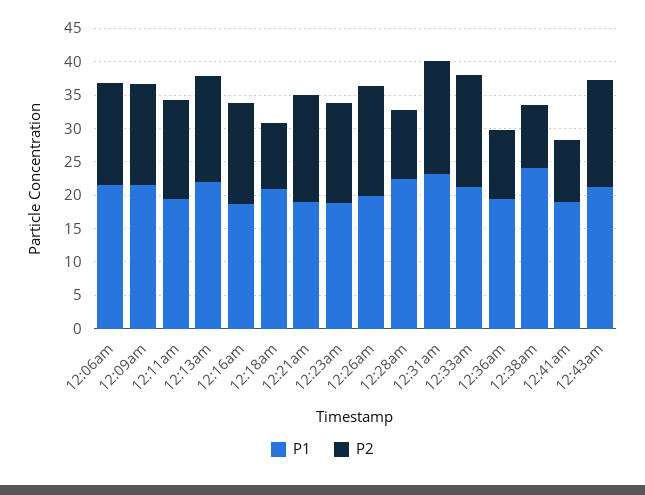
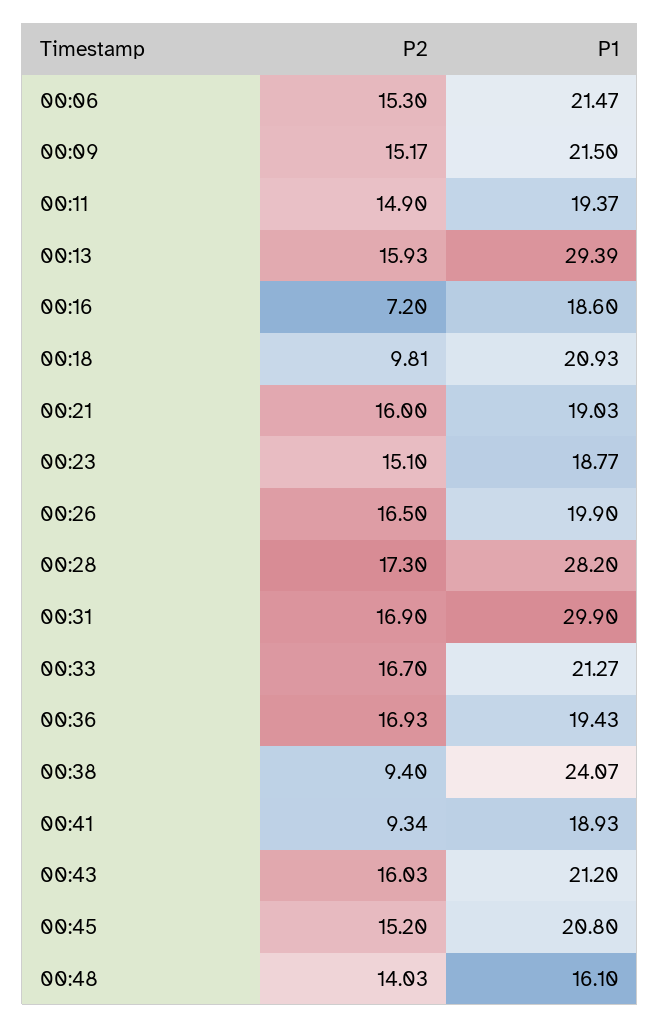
P1, 12:13am: 22.5 -> 29.39
P2, 12:16am: 15 -> 7.2
P1, 12:28am: 22.5 -> 28.2
P2, 12:28am: 10 -> 17.3
P1, 12:31am: 22.5 -> 29.9
P2, 12:36am: 10 -> 16.93
P2, 00:45: none -> 15.2
P1, 00:45: none -> 20.8
P2, 00:48: none -> 14.03
P1, 00:48: none -> 16.1

